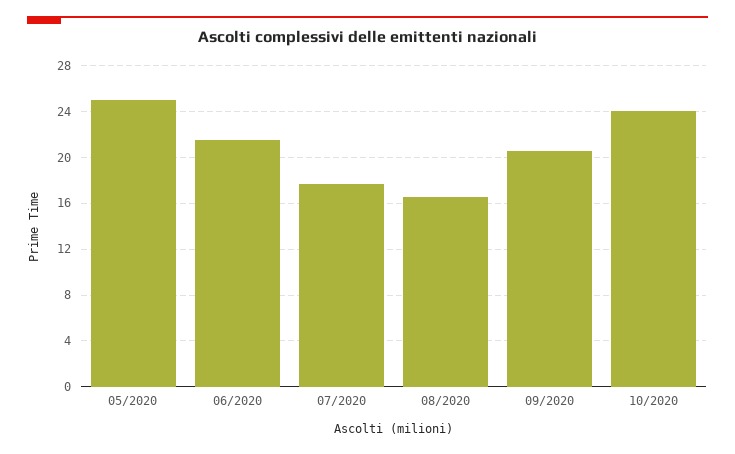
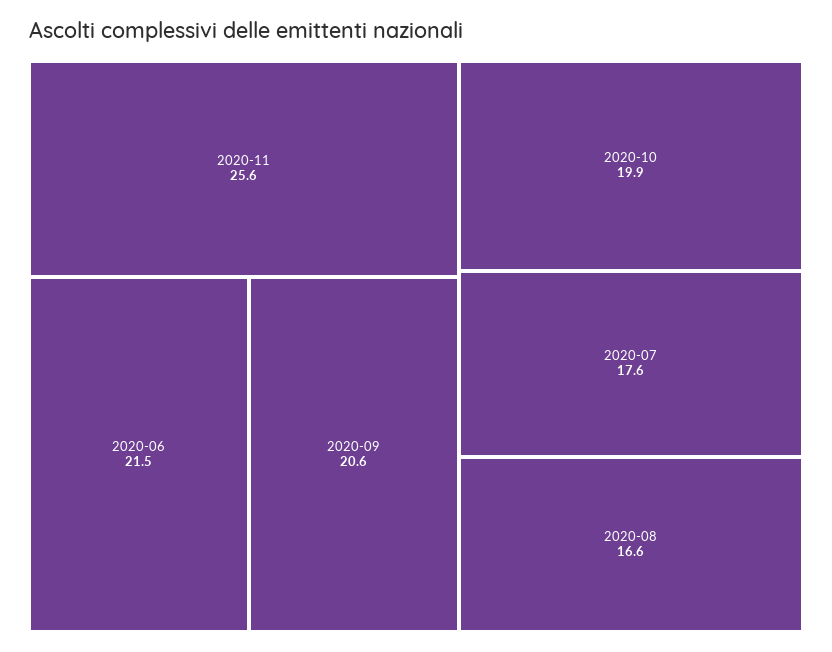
05/2020: 25 -> none
10/2020: 24 -> 19.9
2020-11: none -> 25.6

